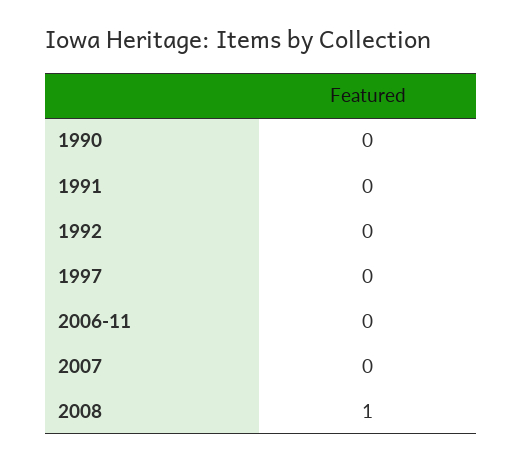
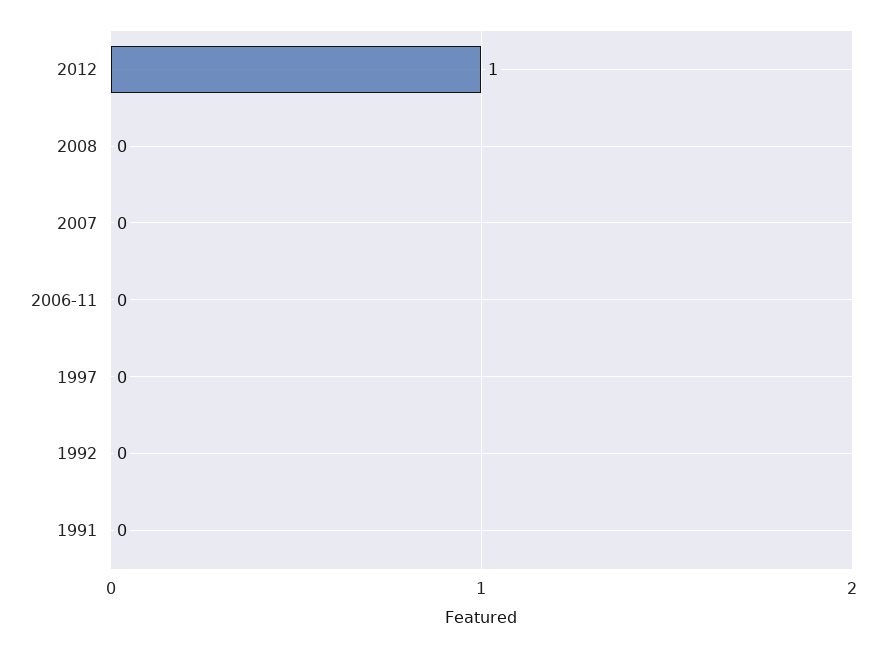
1990: 0 -> none
2008: 1 -> 0
2012: none -> 1

